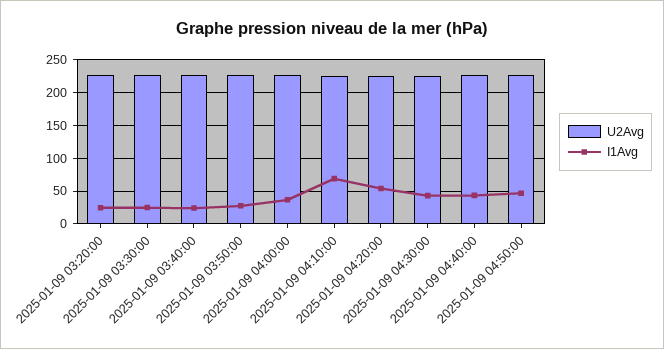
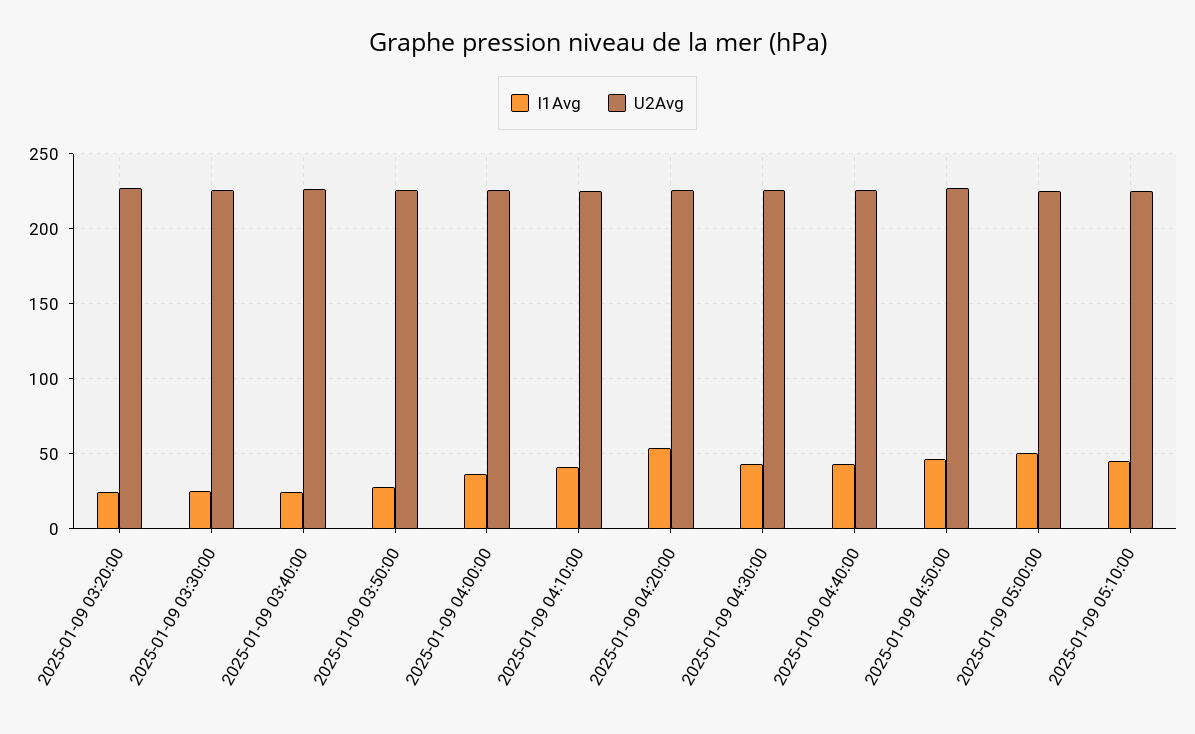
I1Avg, 2025-01-09 04:10:00: 70 -> 40
I1Avg, 2025-01-09 05:00:00: none -> 50
U2Avg, 2025-01-09 05:00:00: none -> 225
I1Avg, 2025-01-09 05:10:00: none -> 45
U2Avg, 2025-01-09 05:10:00: none -> 225

